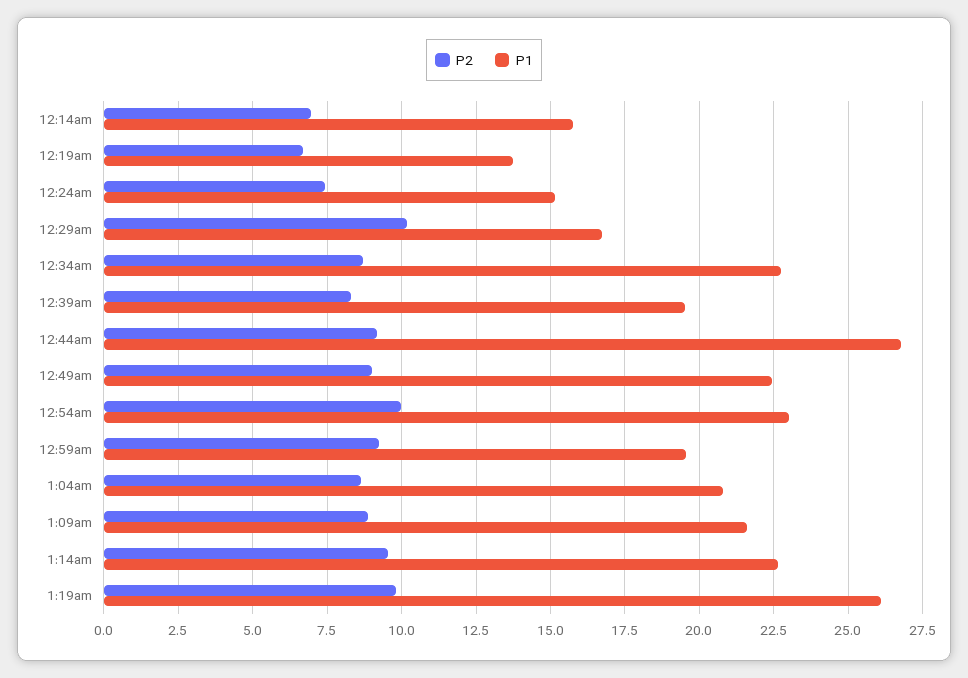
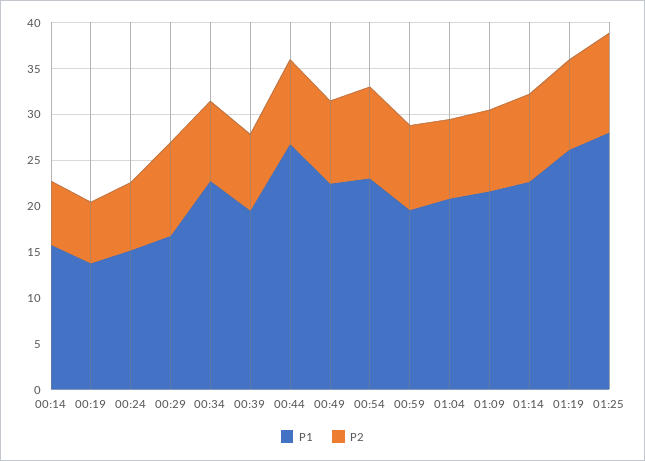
P1, 01:25: none -> 28
P2, 01:25: none -> 11

